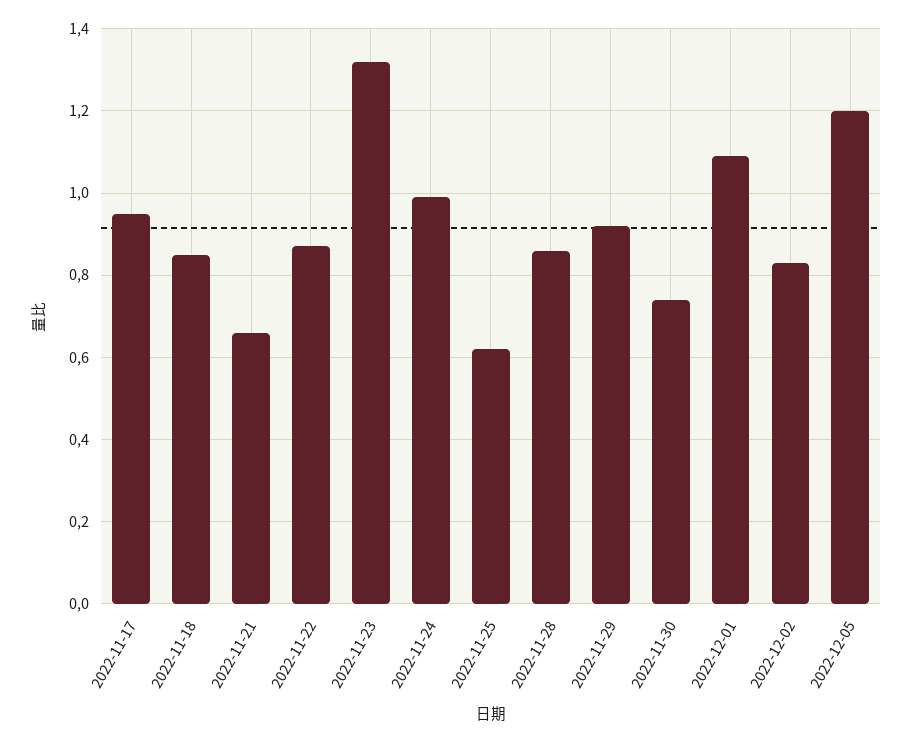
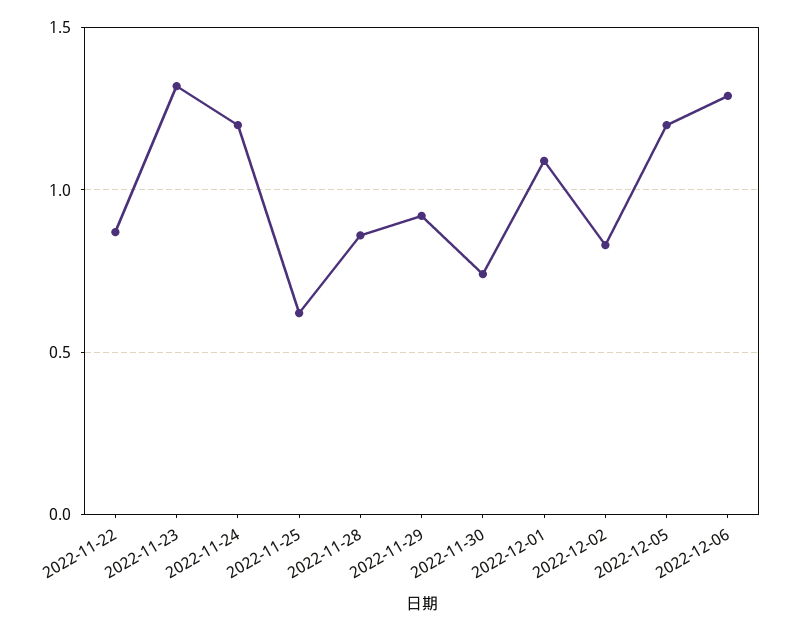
2022-11-17: 0.95 -> none
2022-11-18: 0.85 -> none
2022-11-21: 0.65 -> none
2022-11-24: 1 -> 1.2
2022-12-06: none -> 1.3

